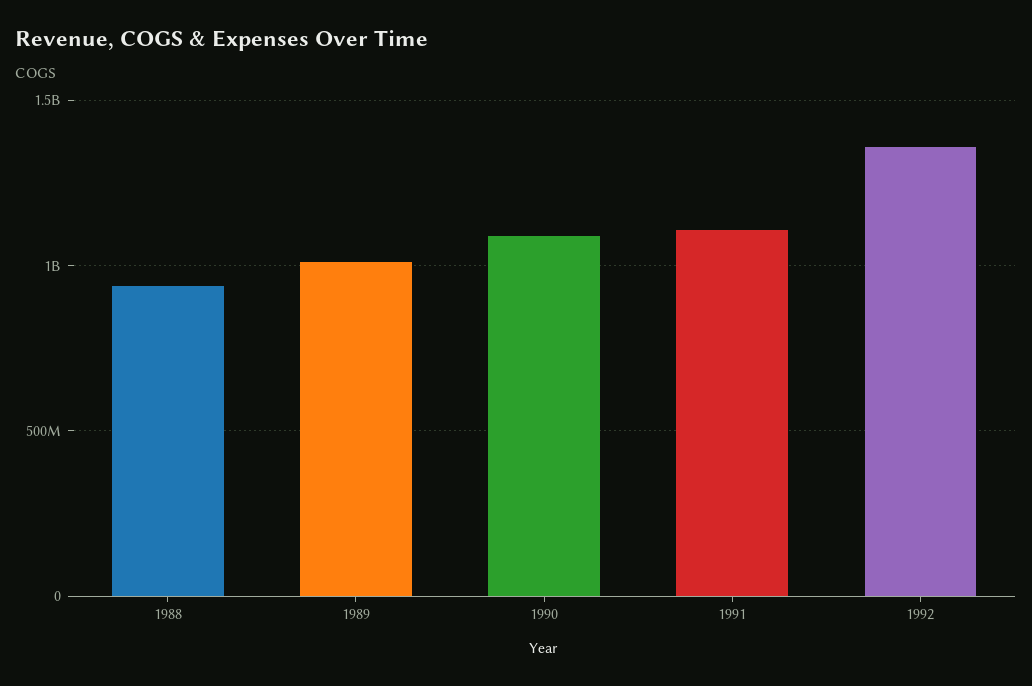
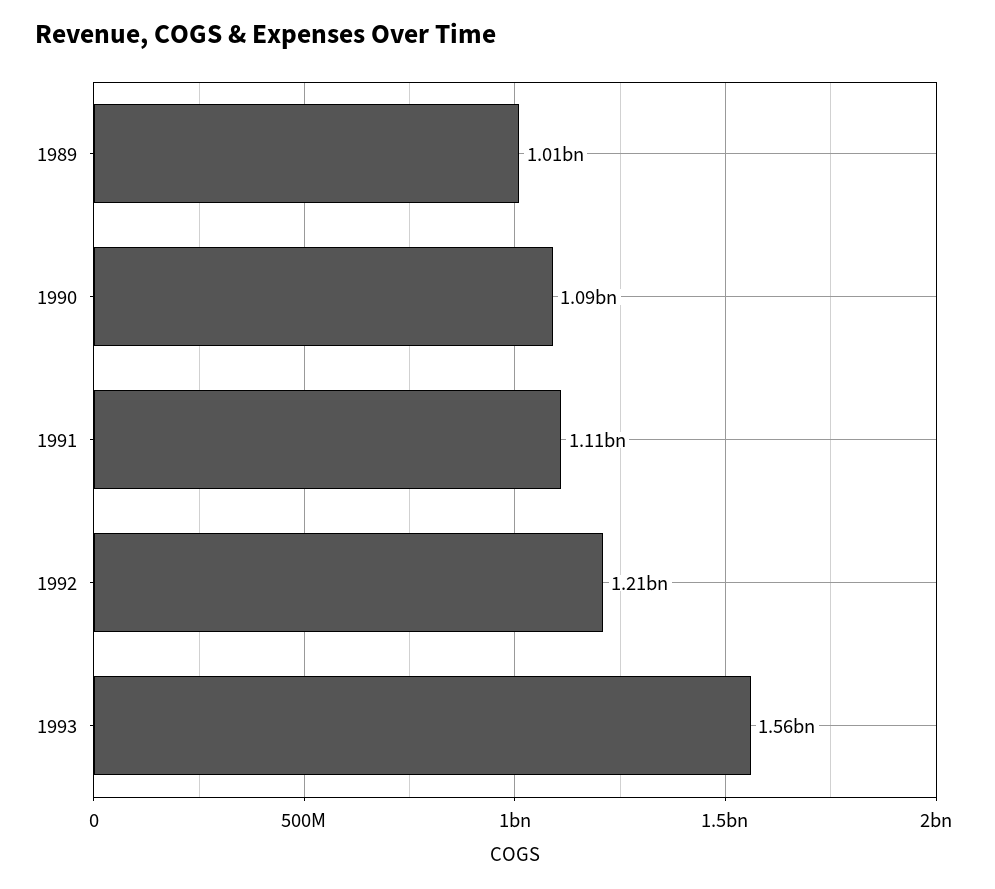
1988: 950000000 -> none
1992: 1350000000 -> 1210000000
1993: none -> 1560000000

